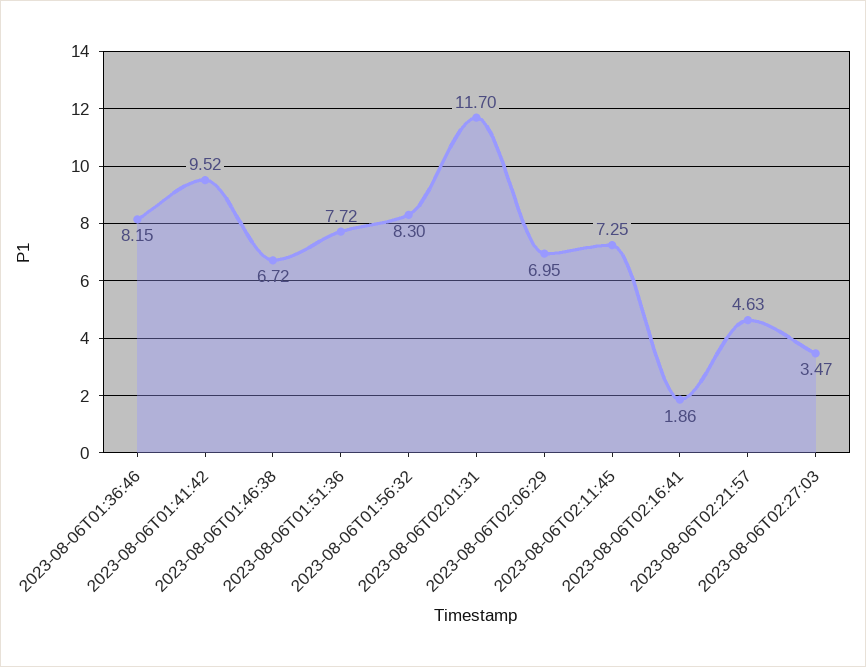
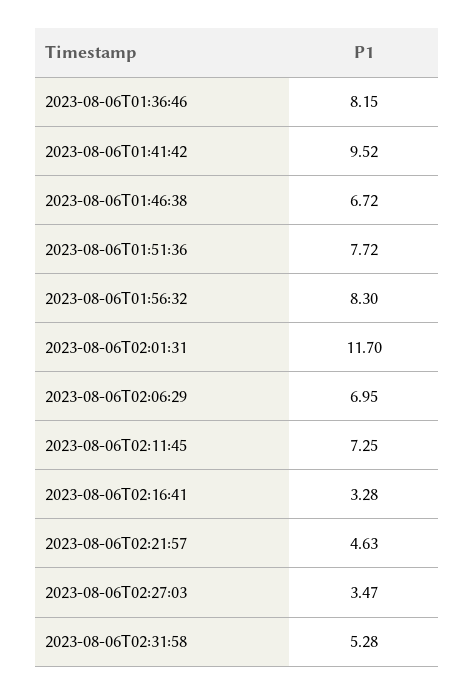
2023-08-06T02:16:41: 1.86 -> 3.28
2023-08-06T02:31:58: none -> 5.28

